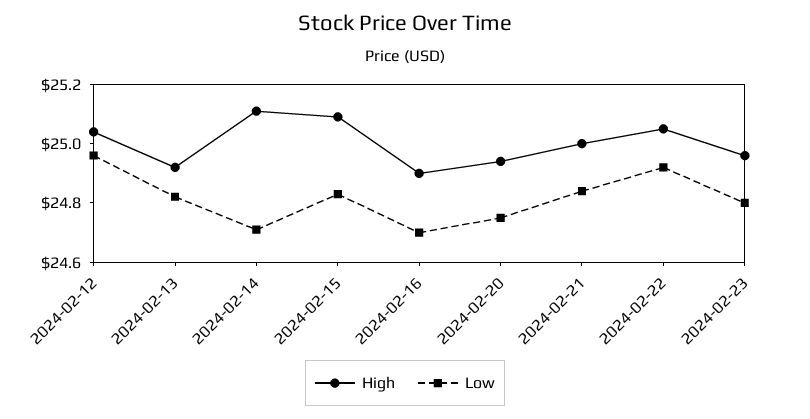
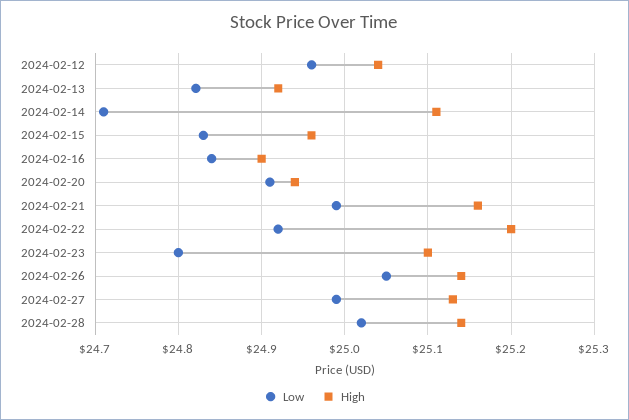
High, 2024-02-15: 25.1 -> 24.96
Low, 2024-02-16: 24.7 -> 24.84
Low, 2024-02-20: 24.75 -> 24.91
High, 2024-02-21: 25 -> 25.16
Low, 2024-02-21: 24.85 -> 24.99
High, 2024-02-22: 25.05 -> 25.2
High, 2024-02-23: 24.95 -> 25.1
Low, 2024-02-26: none -> 25.05
High, 2024-02-26: none -> 25.14
Low, 2024-02-27: none -> 24.99
High, 2024-02-27: none -> 25.13
Low, 2024-02-28: none -> 25.02
High, 2024-02-28: none -> 25.14

